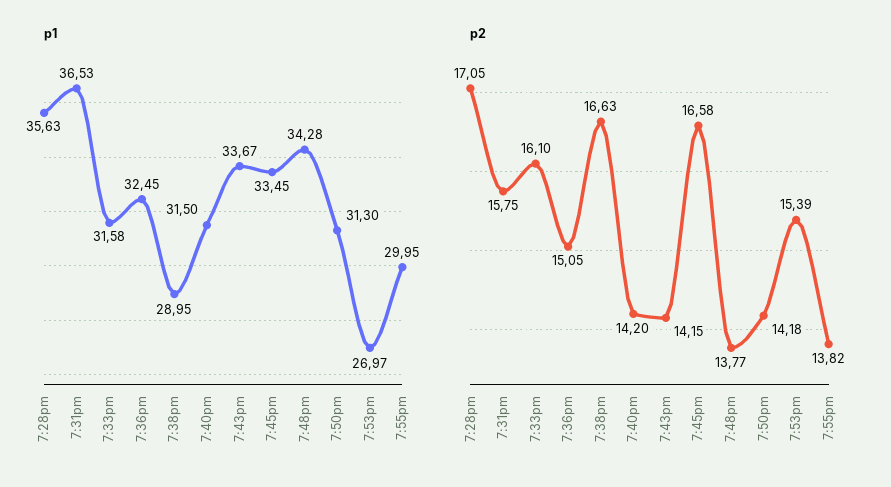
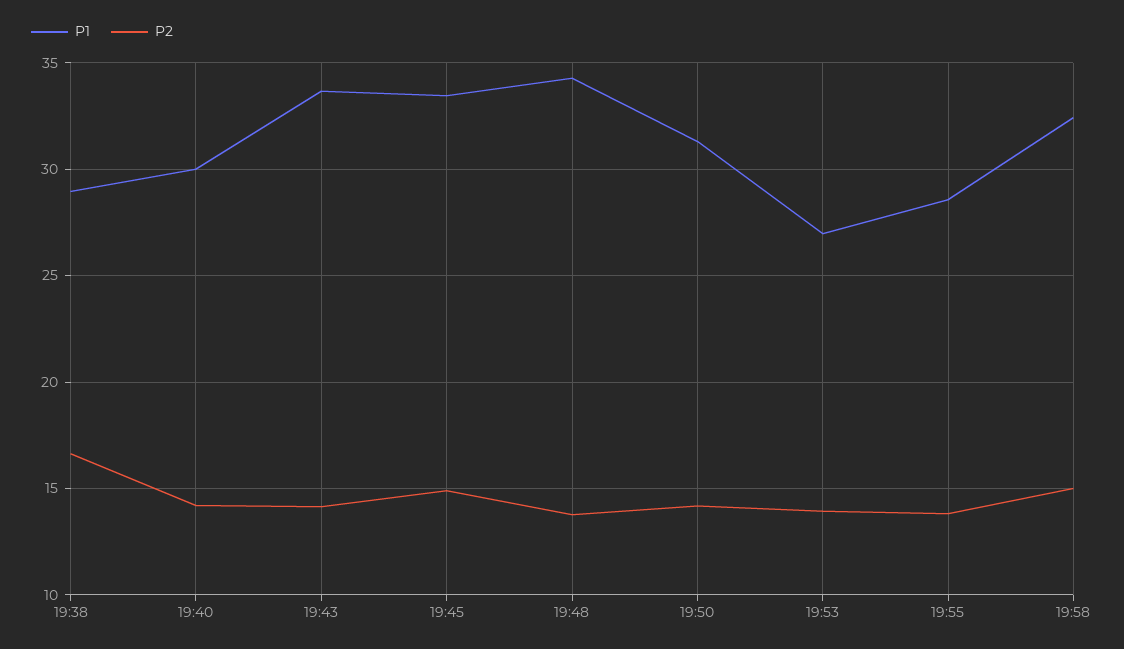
p1, 7:28pm: 35.63 -> none
p1, 7:31pm: 36.53 -> none
p1, 7:33pm: 31.58 -> none
p1, 7:36pm: 32.45 -> none
p1, 7:40pm: 31.5 -> 30
p1, 7:55pm: 29.95 -> 28.5
p2, 7:28pm: 17.05 -> none
p2, 7:31pm: 15.75 -> none
p2, 7:33pm: 16.1 -> none
p2, 7:36pm: 15.05 -> none
p2, 7:45pm: 16.58 -> 15
p2, 7:53pm: 15.39 -> 14
p1, 19:58: none -> 32.5
p2, 19:58: none -> 15

